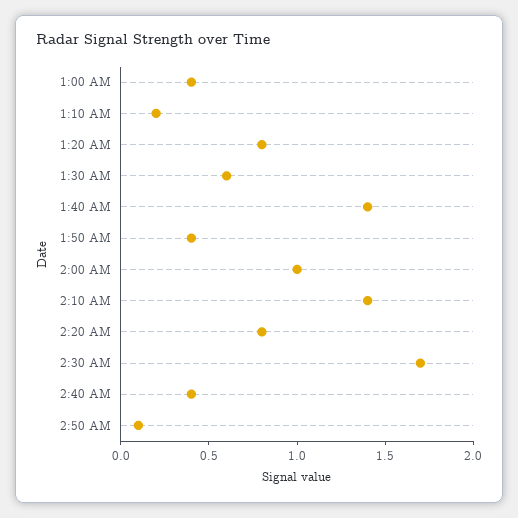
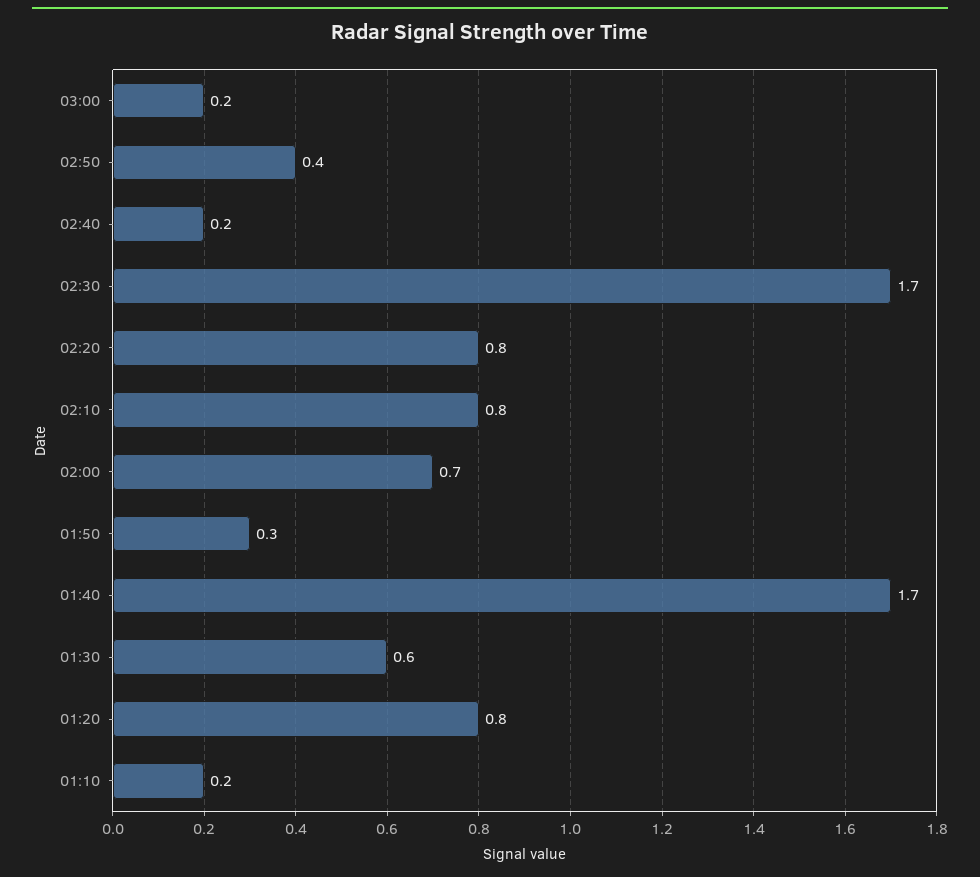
1:00 AM: 0.4 -> none
1:40 AM: 1.4 -> 1.7
1:50 AM: 0.4 -> 0.3
2:00 AM: 1 -> 0.7
2:10 AM: 1.4 -> 0.8
2:40 AM: 0.4 -> 0.2
2:50 AM: 0.1 -> 0.4
03:00: none -> 0.2

